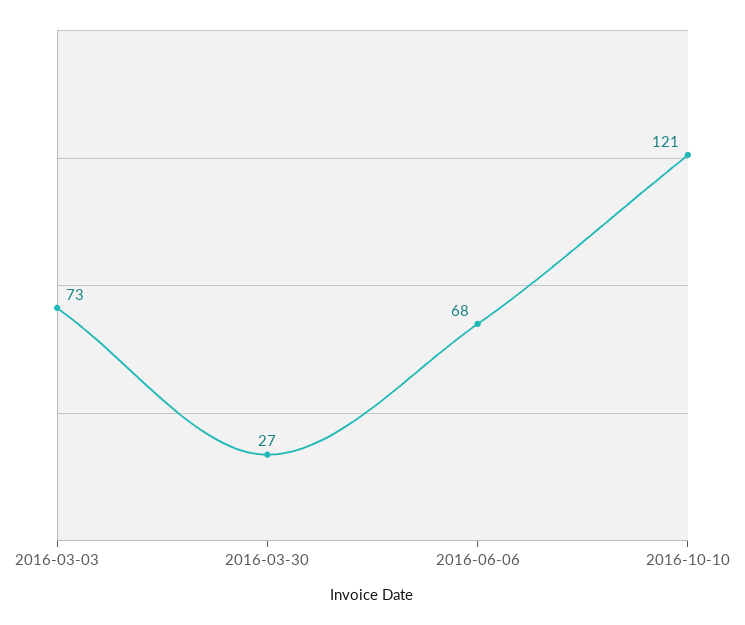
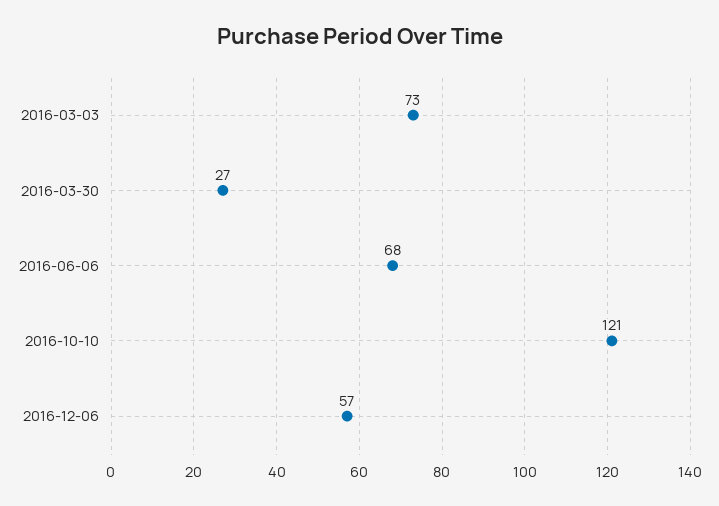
2016-12-06: none -> 57

